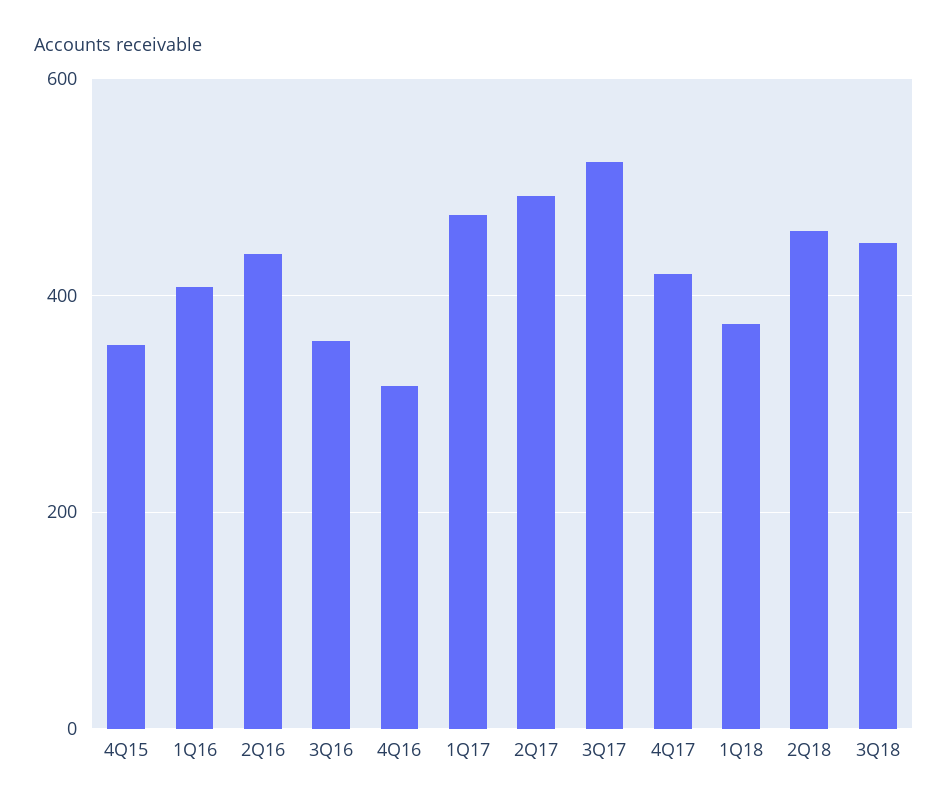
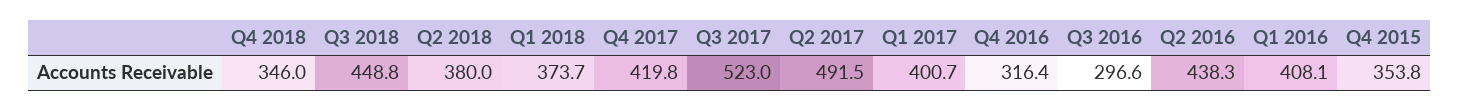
3Q16: 360 -> 296.6
1Q17: 480 -> 400.7
2Q18: 460 -> 380
Q4 2018: none -> 346

